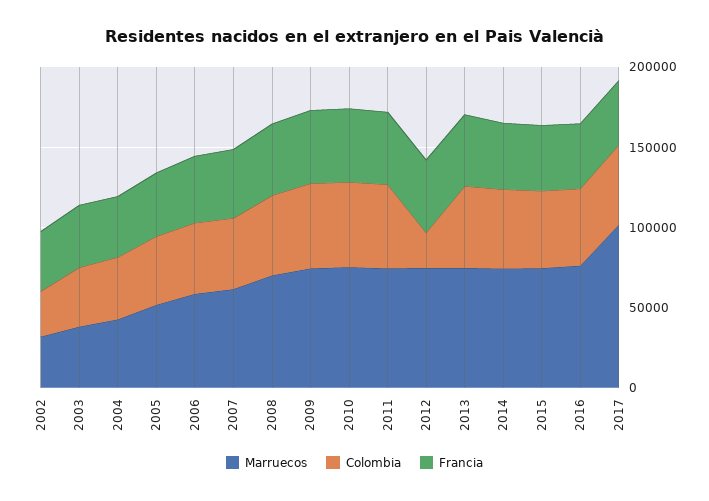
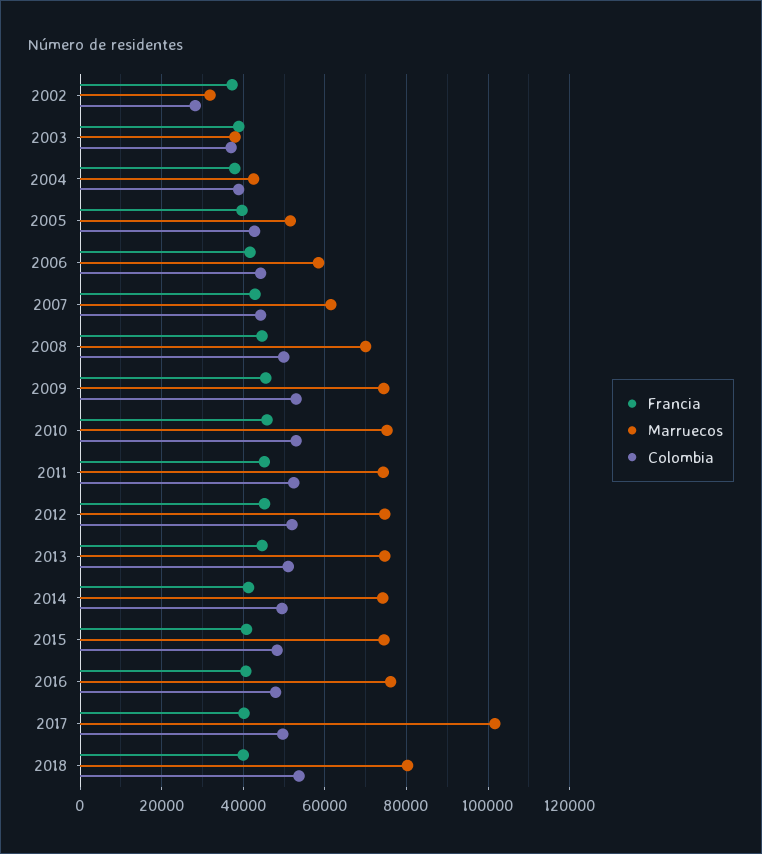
Colombia, 2012: 20000 -> 52000
Francia, 2018: none -> 40000
Marruecos, 2018: none -> 80000
Colombia, 2018: none -> 54000

